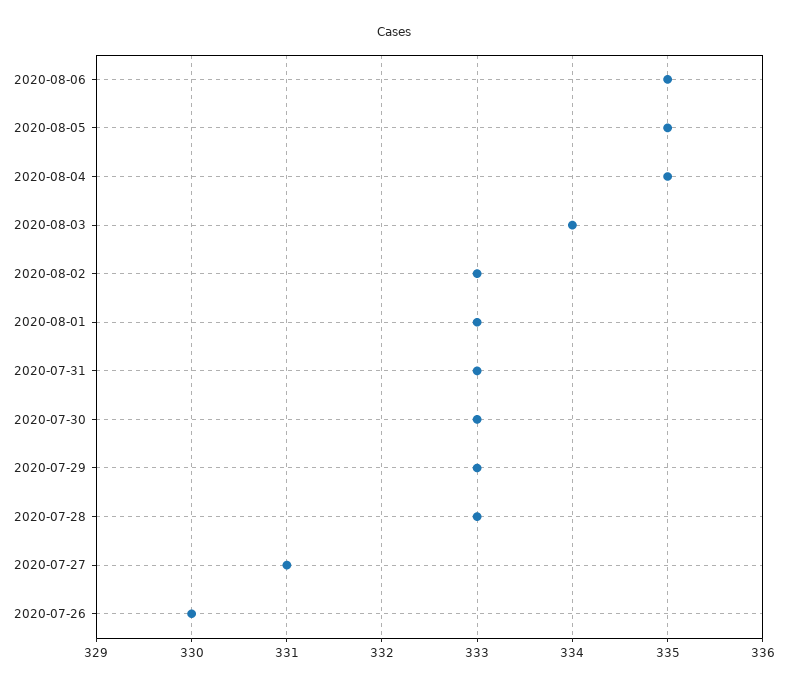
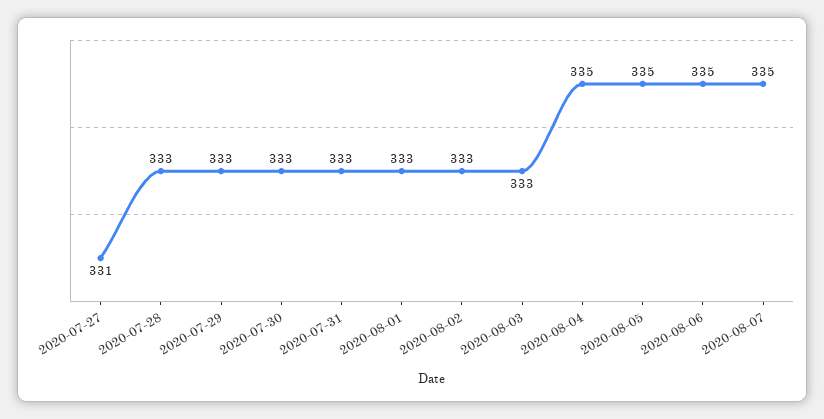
2020-08-03: 334 -> 333
2020-07-26: 330 -> none
2020-08-07: none -> 335

